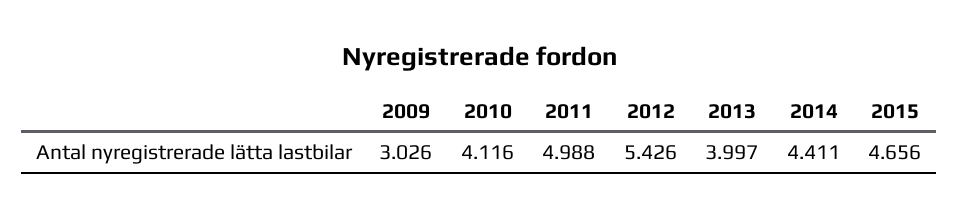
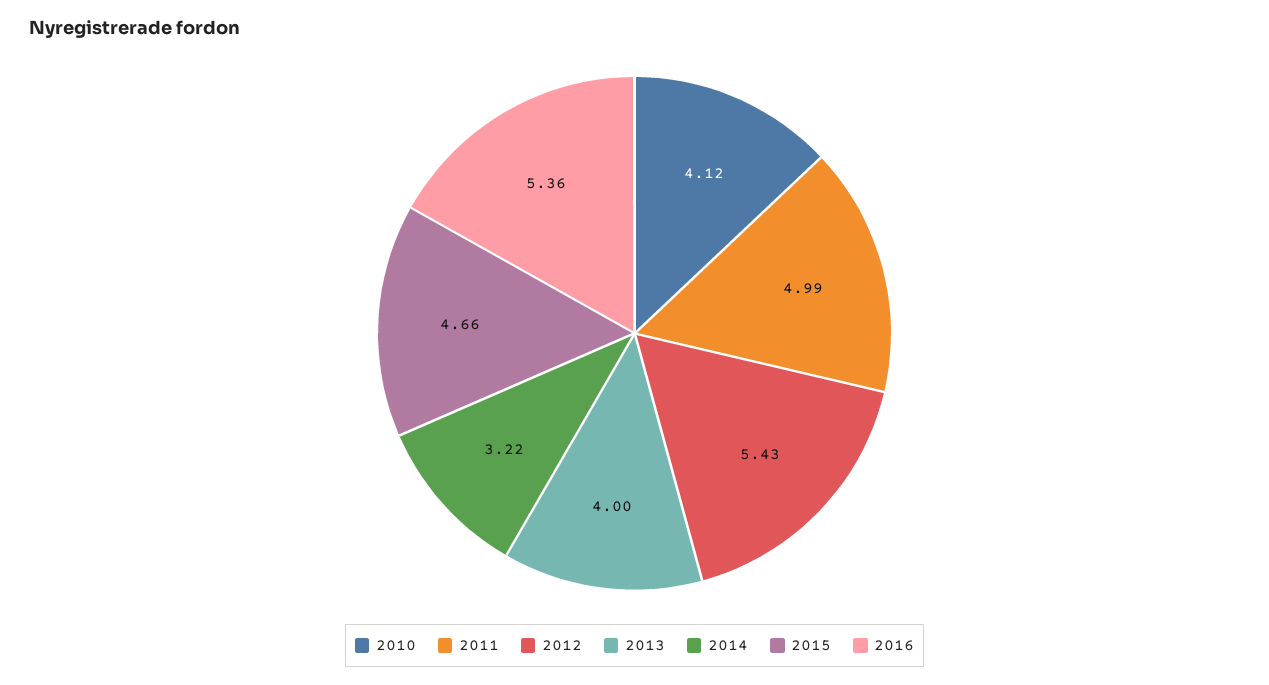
2009: 3.026 -> none
2014: 4.411 -> 3.22
2016: none -> 5.36

